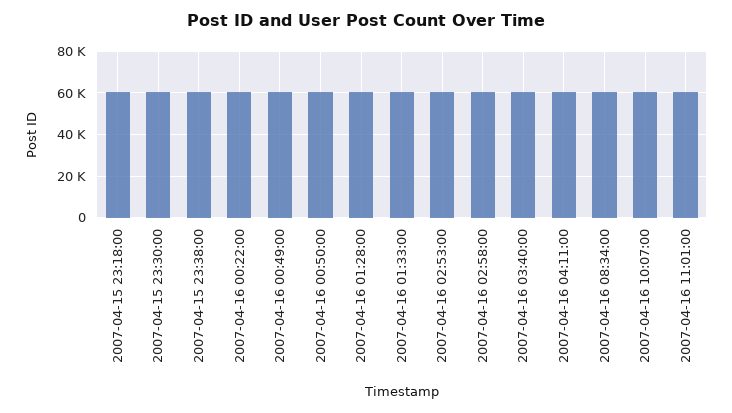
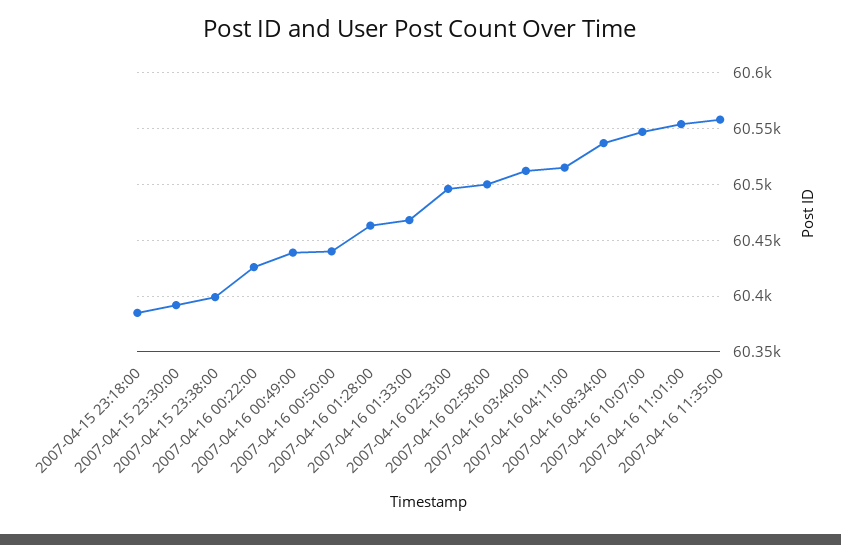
2007-04-16 11:35:00: none -> 60560

